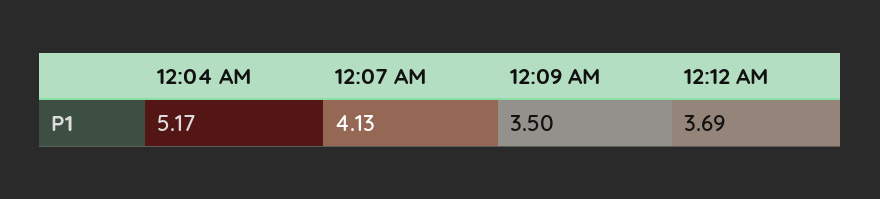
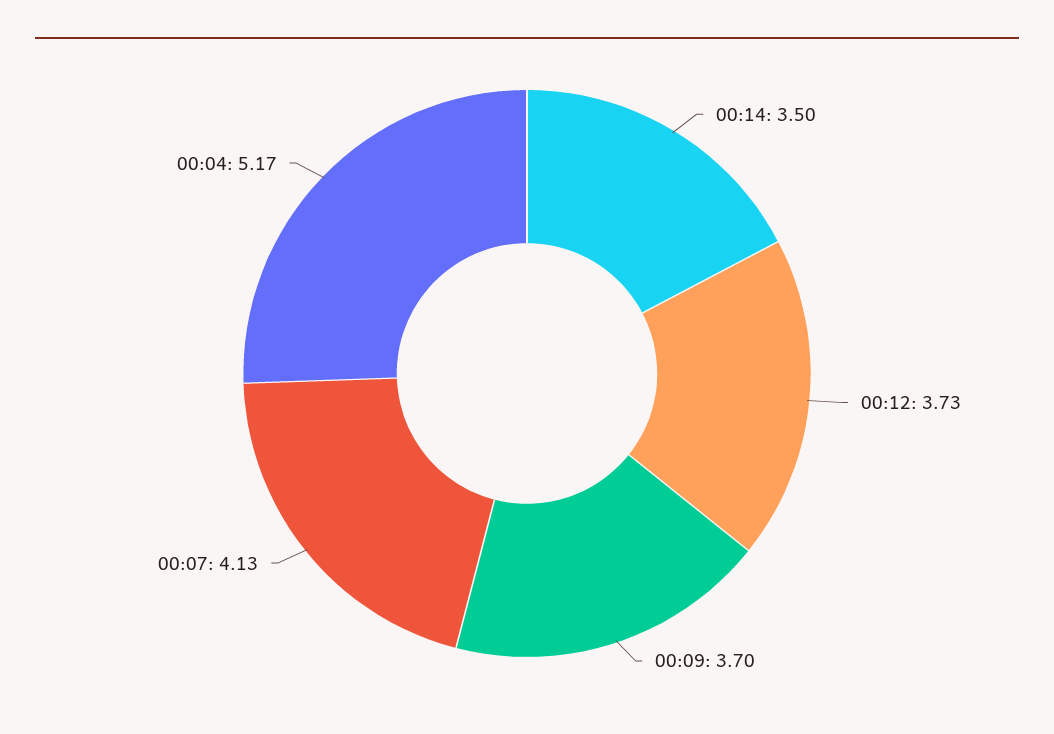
12:09 AM: 3.5 -> 3.7
12:12 AM: 3.69 -> 3.73
00:14: none -> 3.5

